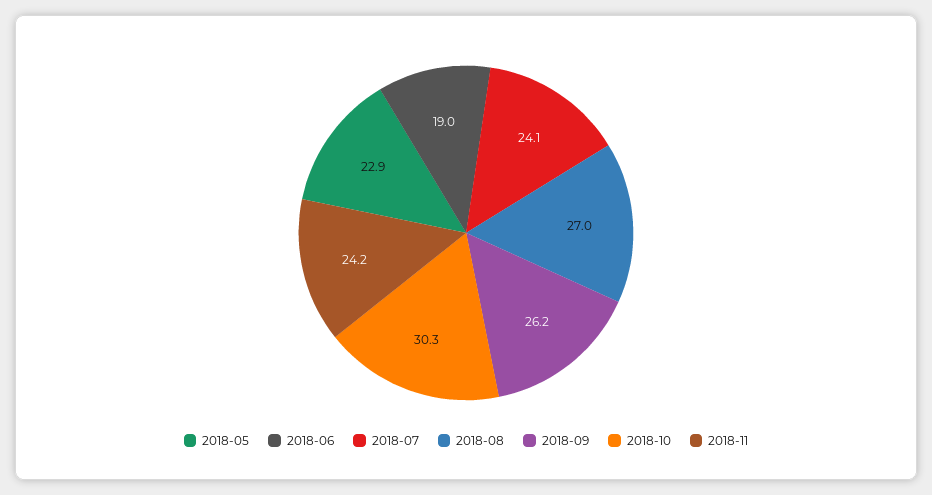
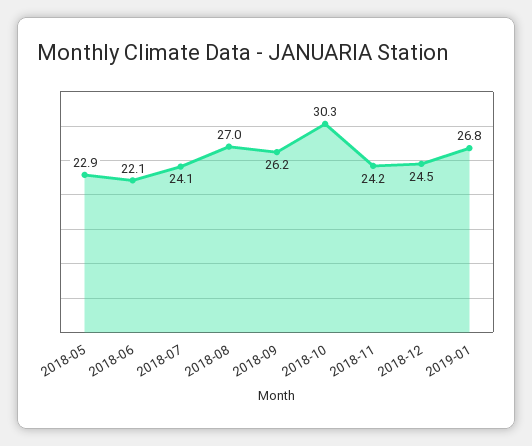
2018-06: 19 -> 22.1
2018-12: none -> 24.5
2019-01: none -> 26.8

